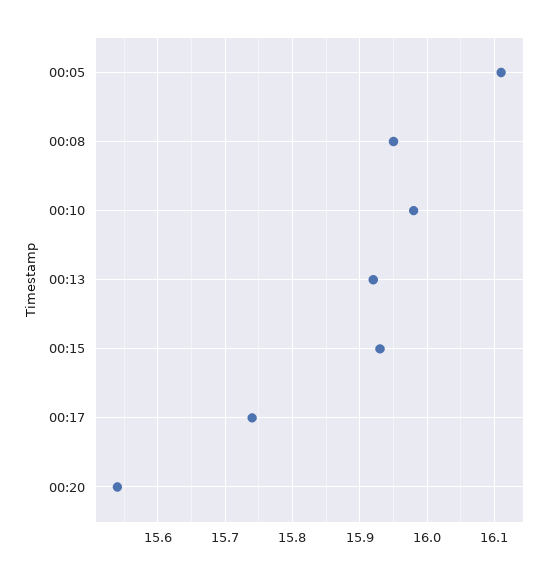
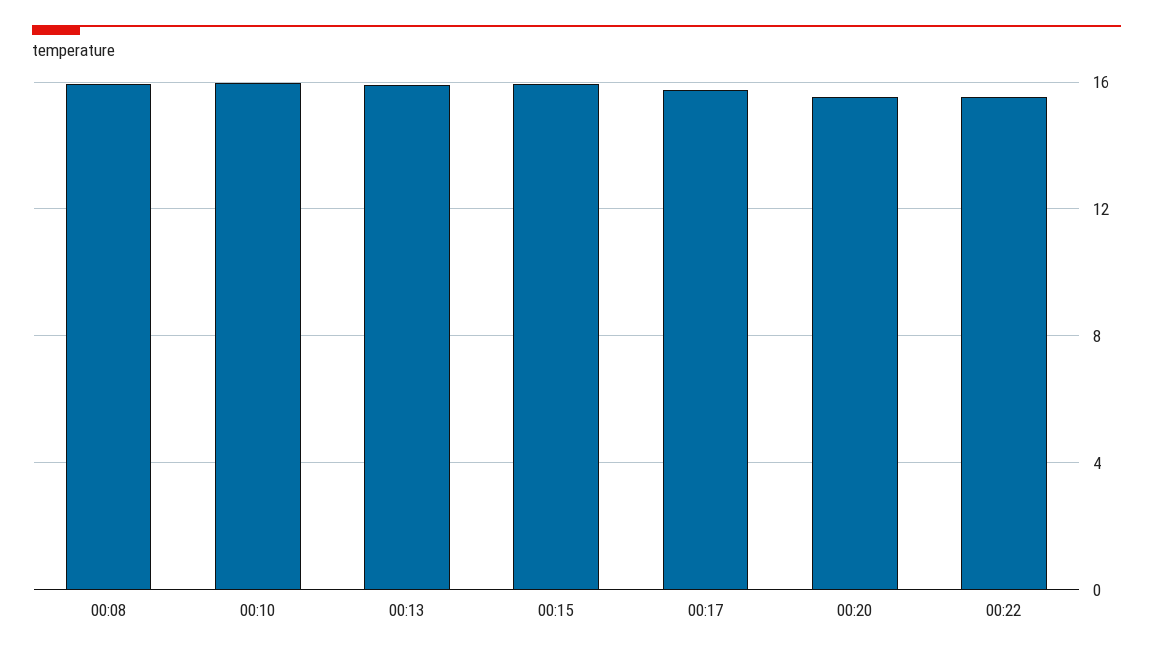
00:05: 16.11 -> none
00:22: none -> 15.5

